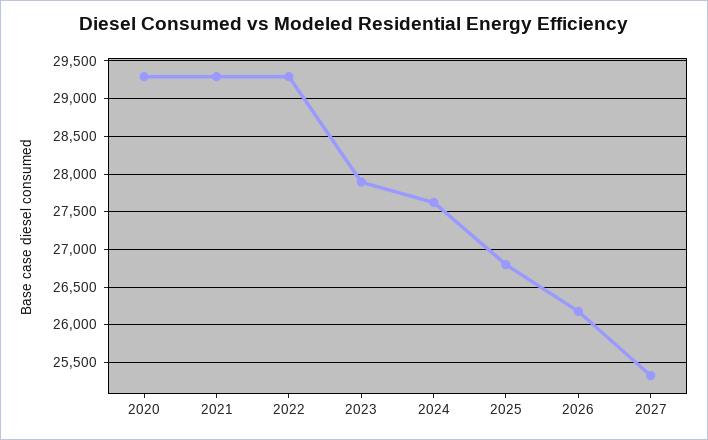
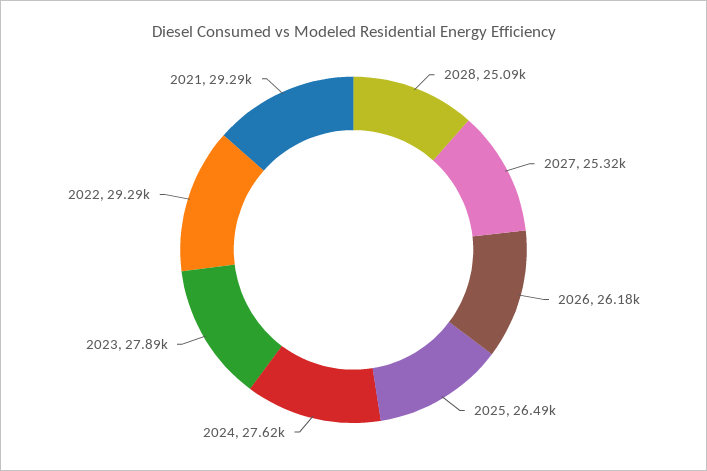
2020: 29300 -> none
2025: 26800 -> 26490
2028: none -> 25090

